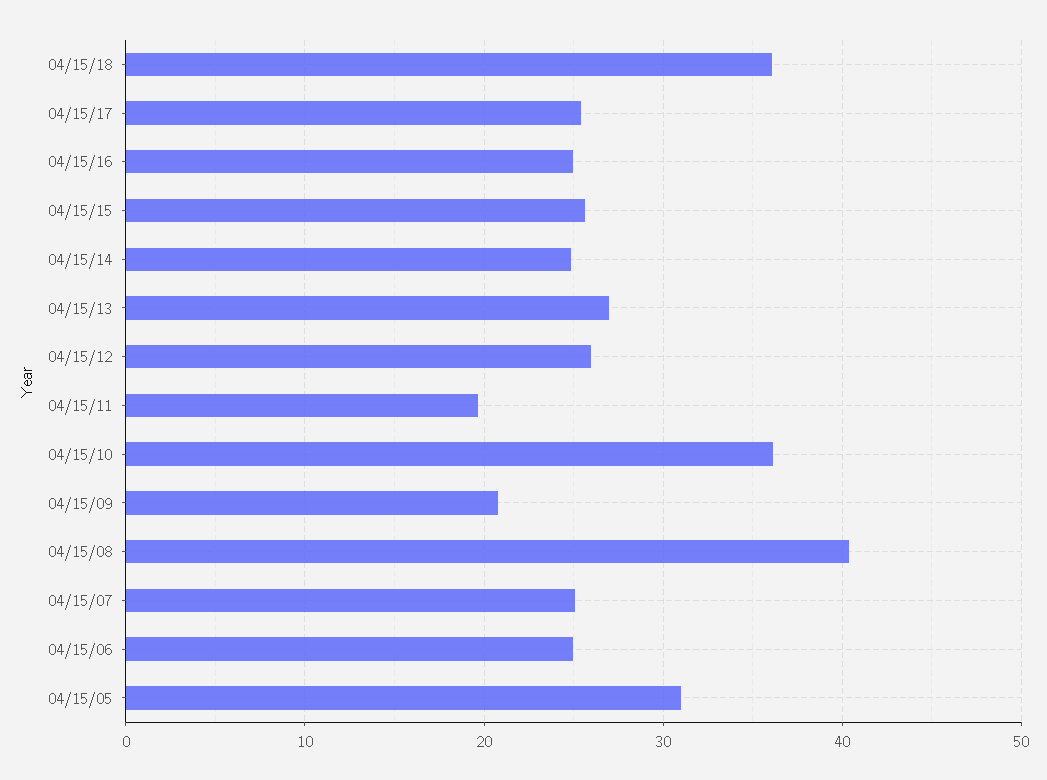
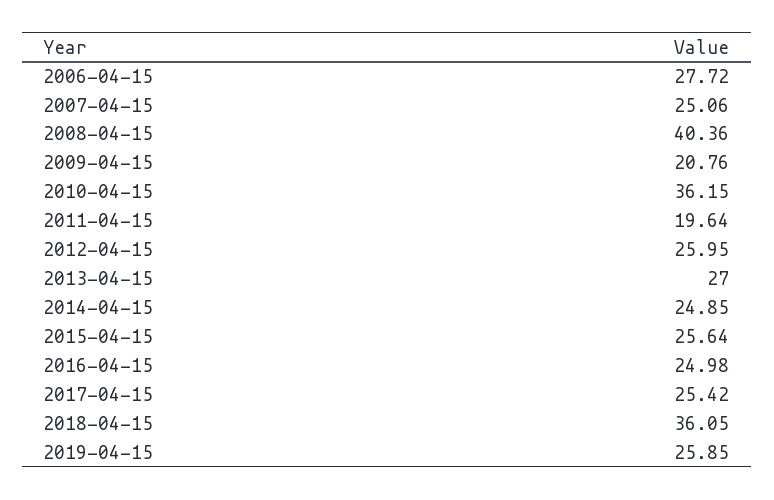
04/15/06: 25 -> 27.72
04/15/05: 31 -> none
2019-04-15: none -> 25.85

